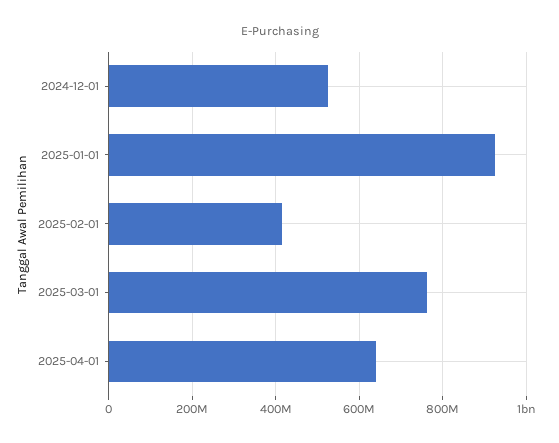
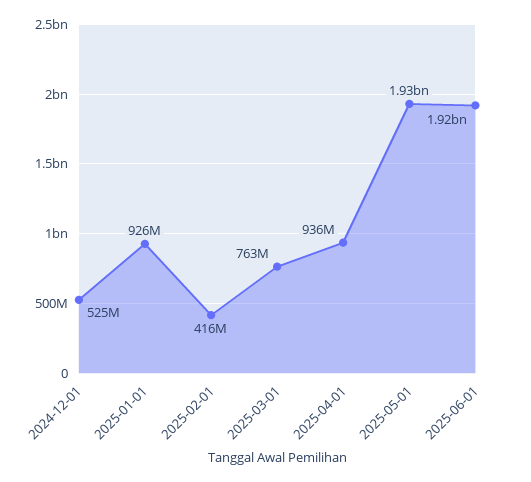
2025-04-01: 640000000 -> 936000000
2025-05-01: none -> 1930000000
2025-06-01: none -> 1920000000

